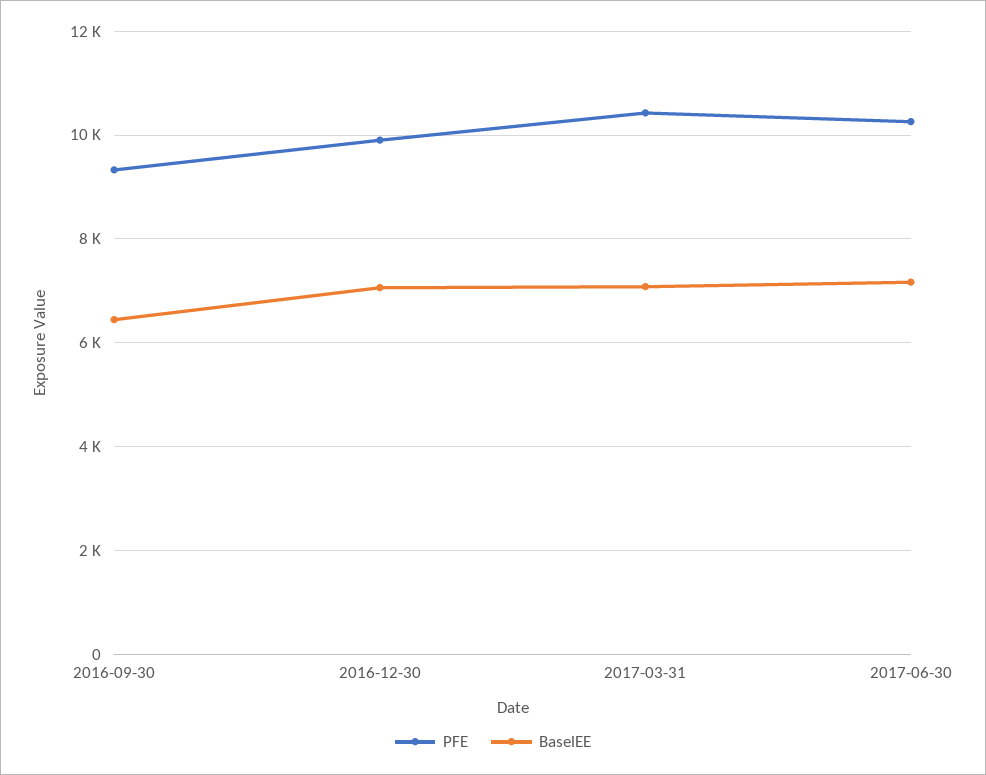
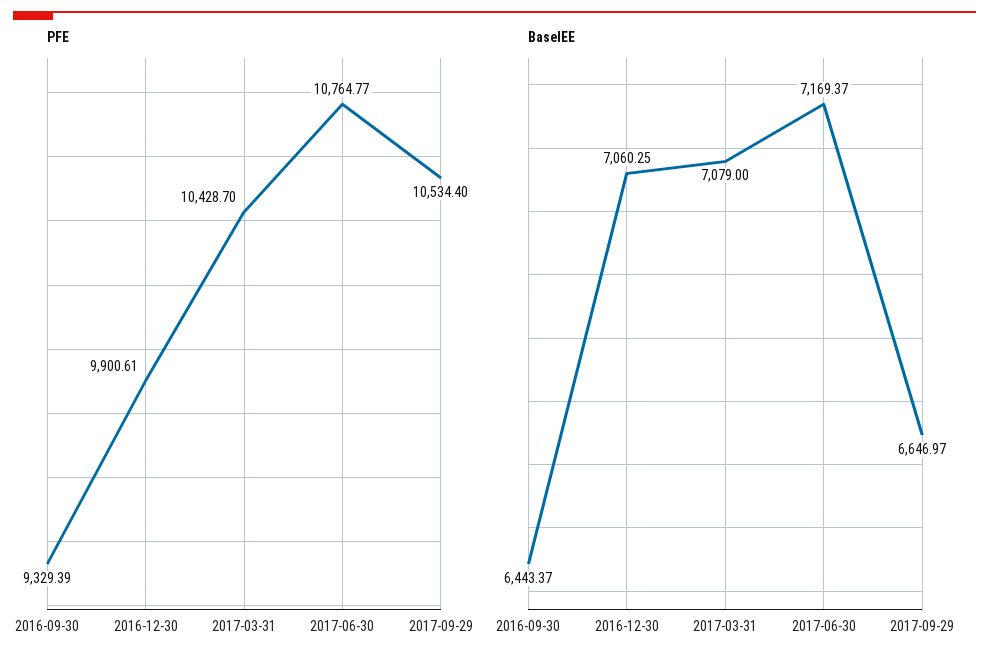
PFE, 2017-06-30: 10200 -> 10764.77
PFE, 2017-09-29: none -> 10534.4
BaselEE, 2017-09-29: none -> 6646.97

